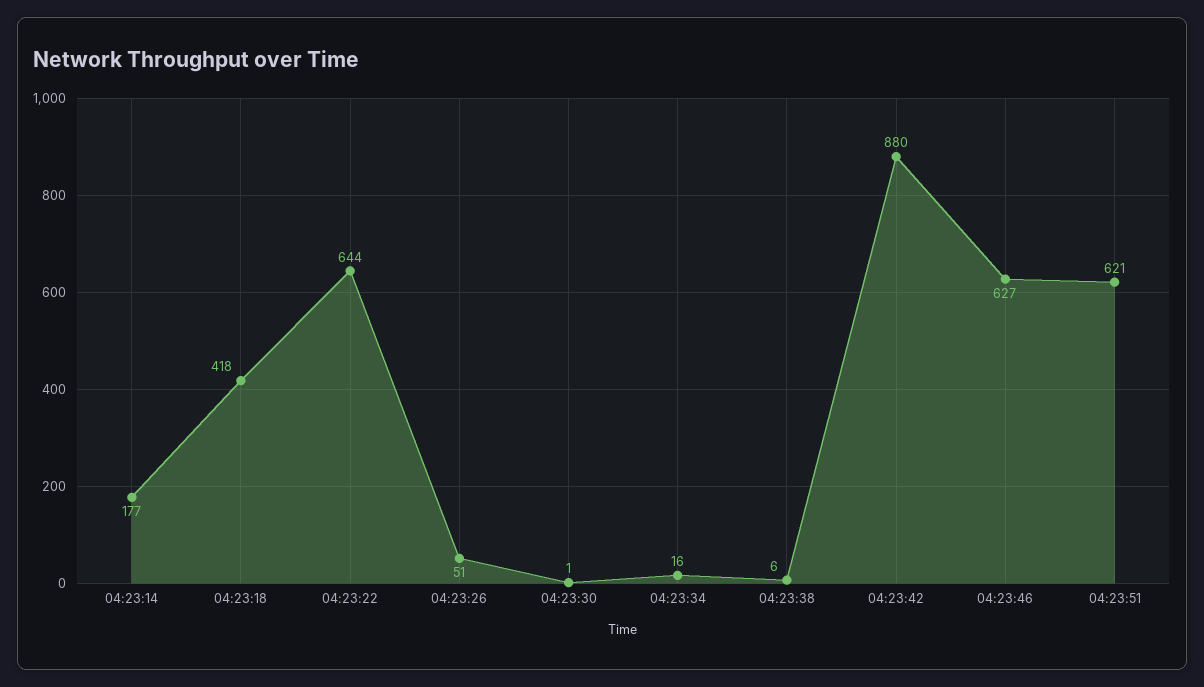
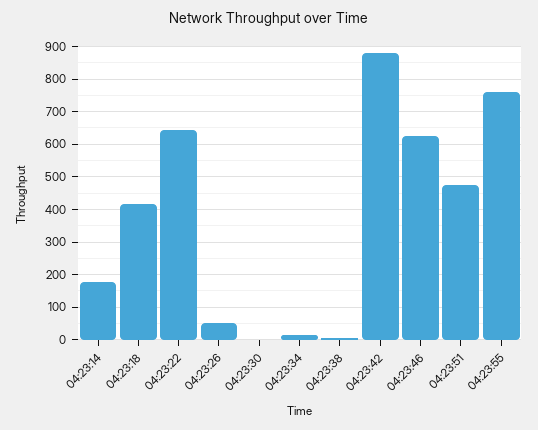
04:23:51: 621 -> 480
04:23:55: none -> 760

